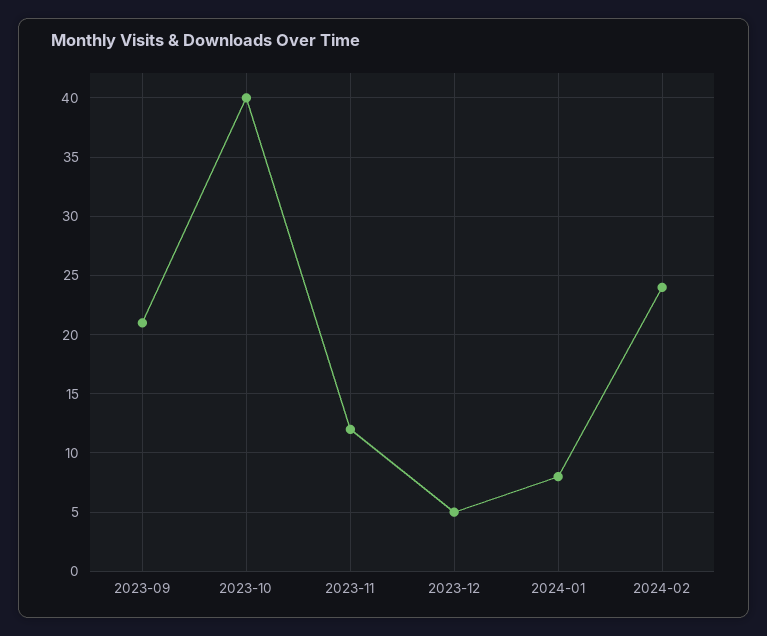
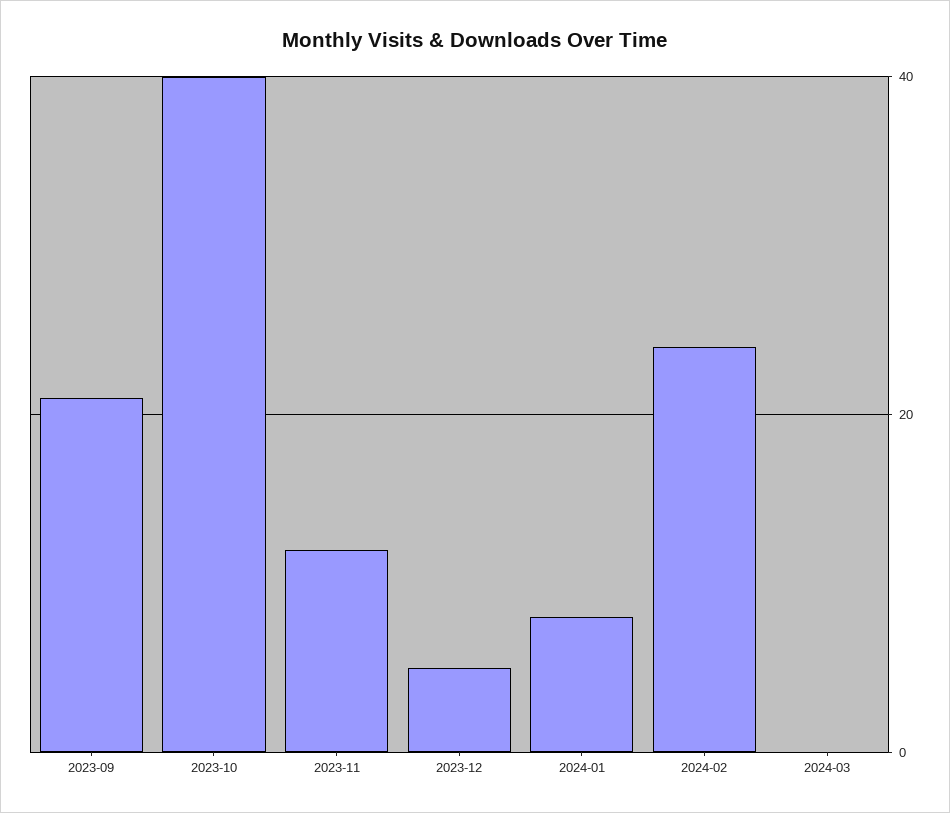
2024-03: none -> 0

